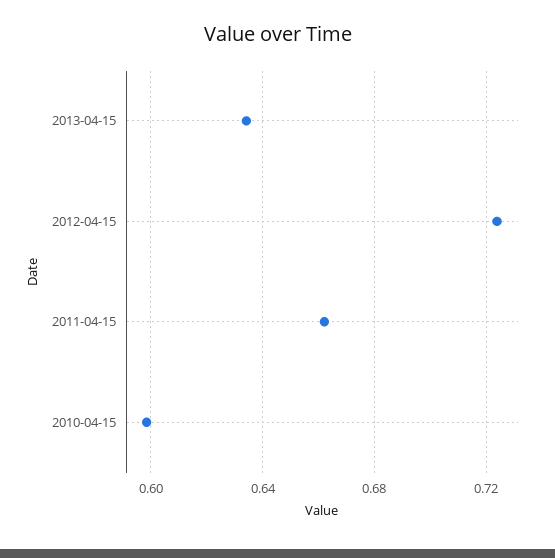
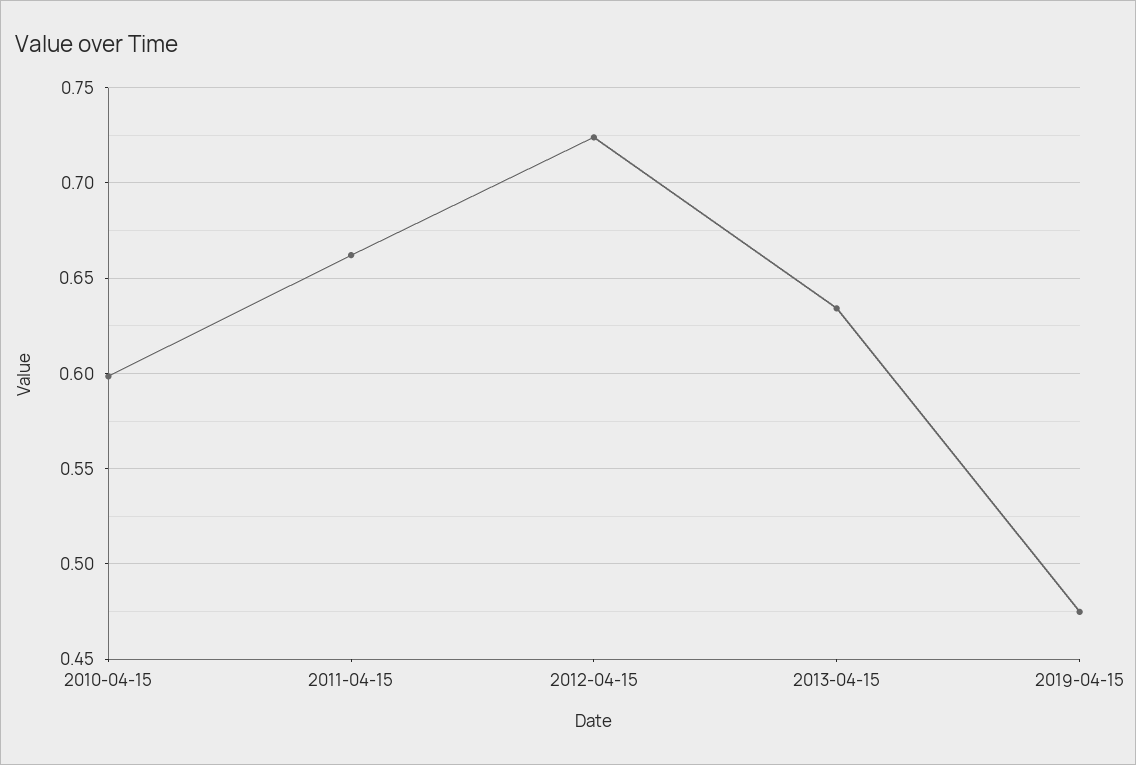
2019-04-15: none -> 0.475

